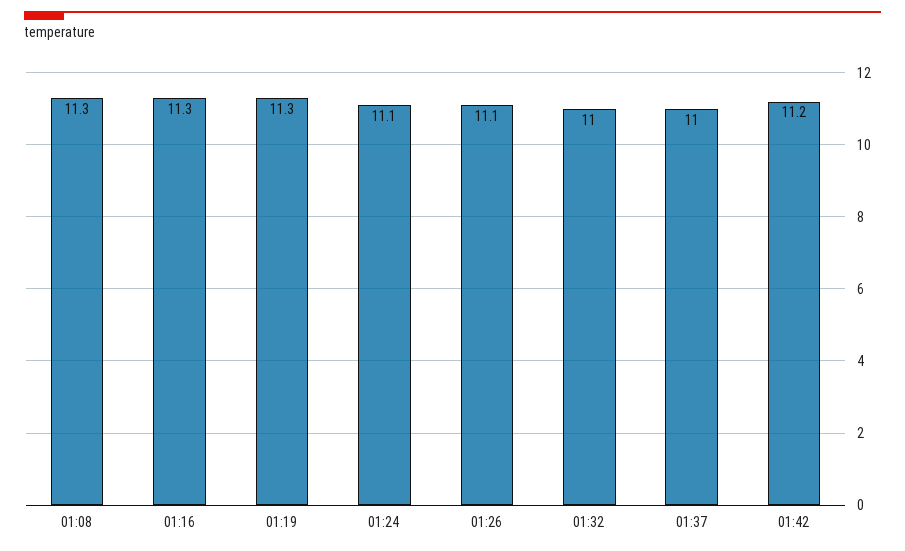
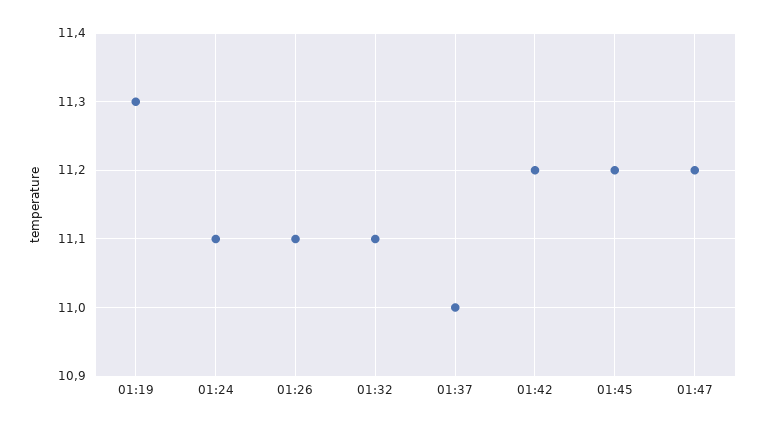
01:08: 11.3 -> none
01:16: 11.3 -> none
01:32: 11 -> 11.1
01:45: none -> 11.2
01:47: none -> 11.2

